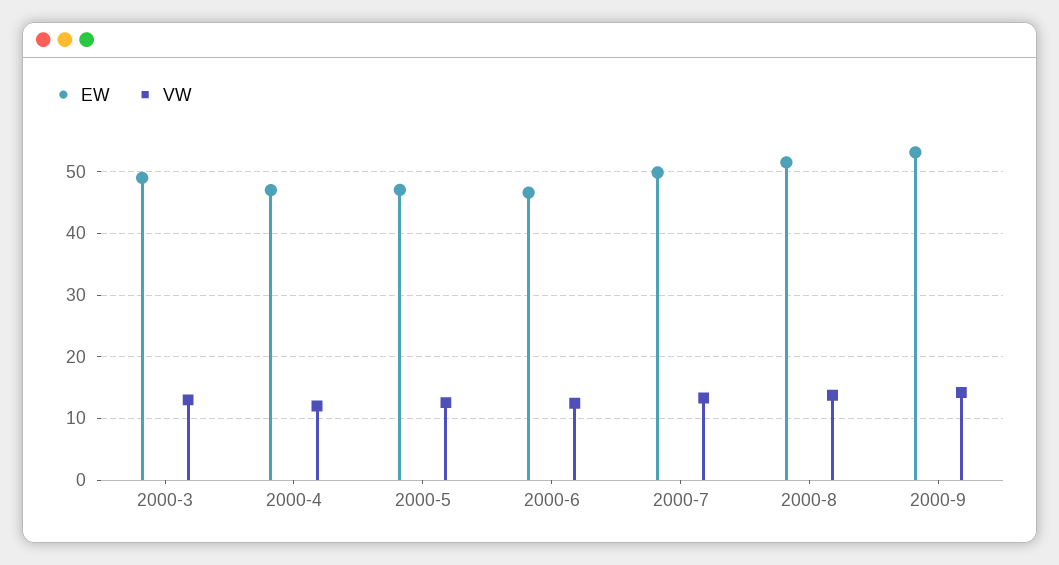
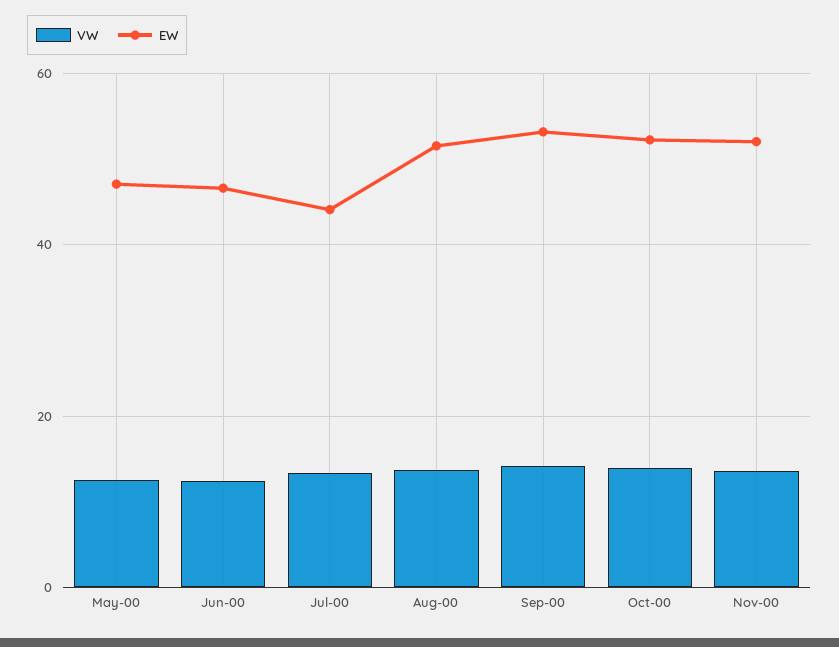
EW, 2000-3: 49 -> none
VW, 2000-3: 13 -> none
EW, 2000-4: 47 -> none
VW, 2000-4: 12 -> none
EW, 2000-7: 50 -> 44
VW, Oct-00: none -> 14
EW, Oct-00: none -> 52
VW, Nov-00: none -> 14
EW, Nov-00: none -> 52

